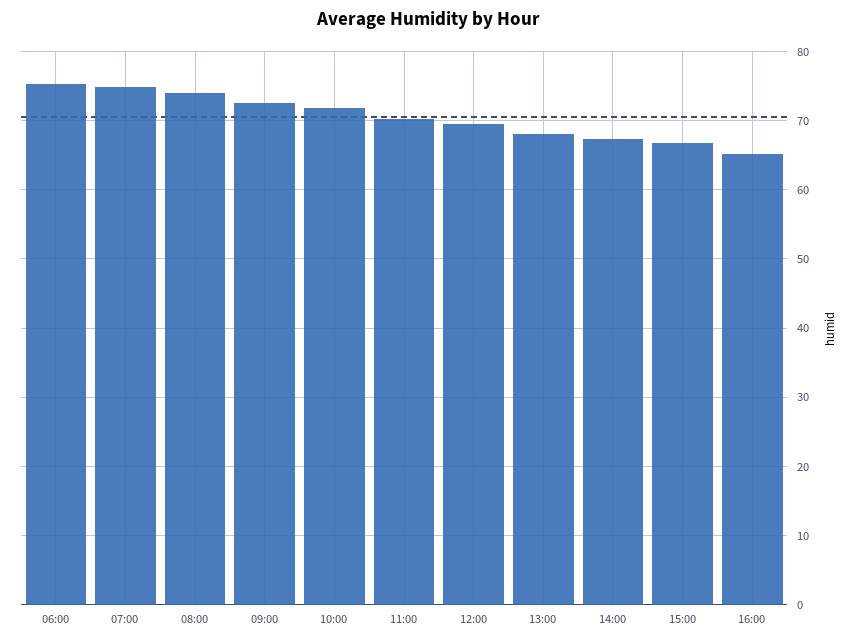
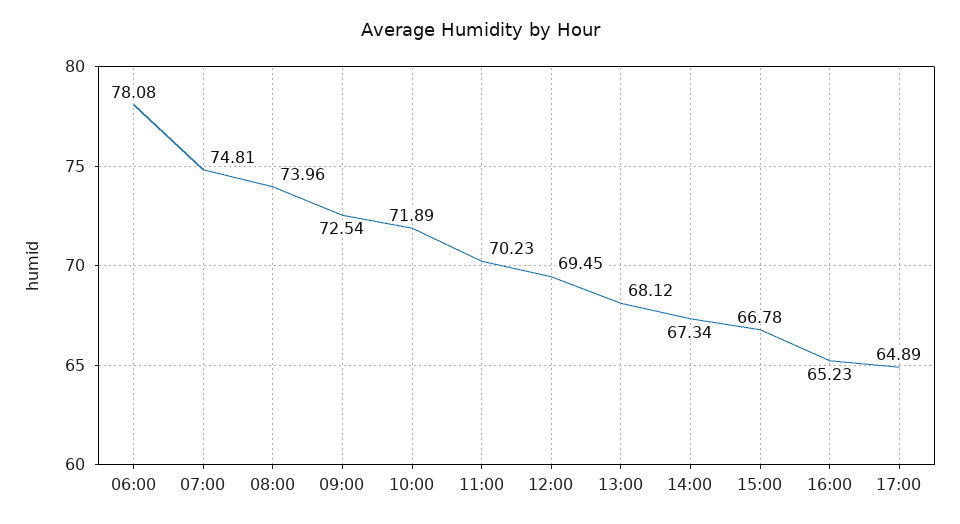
06:00: 75 -> 78.08
17:00: none -> 64.89

